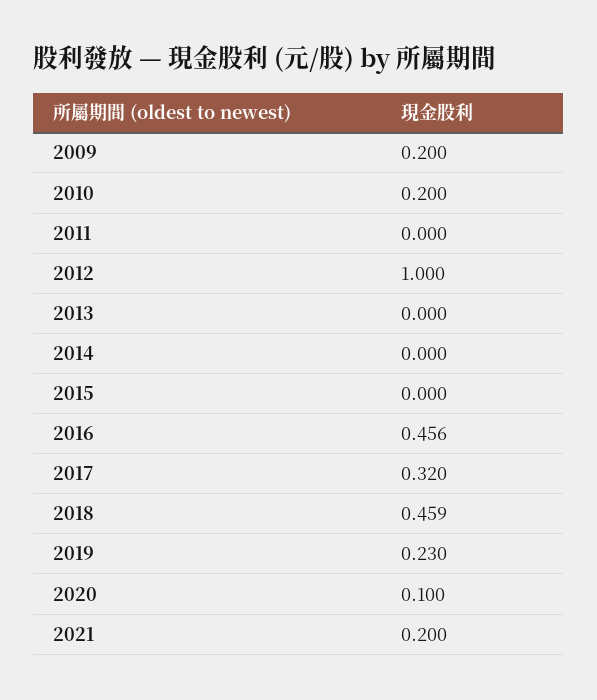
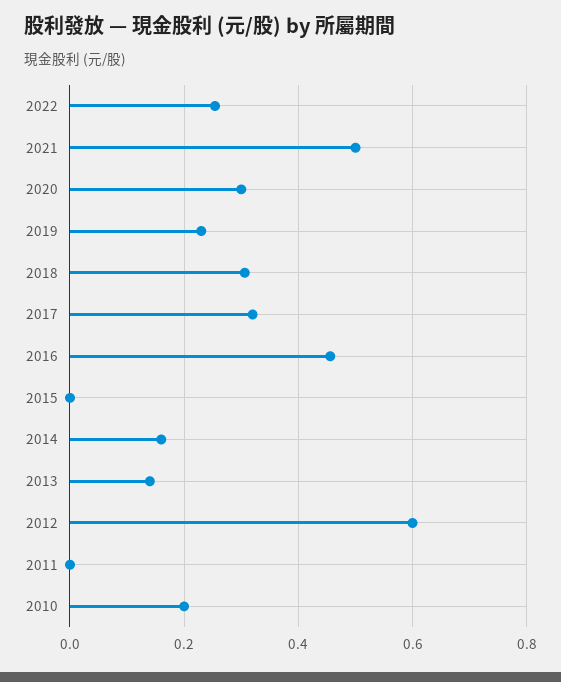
2009: 0.2 -> none
2012: 1 -> 0.6
2013: 0 -> 0.14
2014: 0 -> 0.16
2018: 0.459 -> 0.3
2020: 0.1 -> 0.3
2021: 0.2 -> 0.5
2022: none -> 0.26

